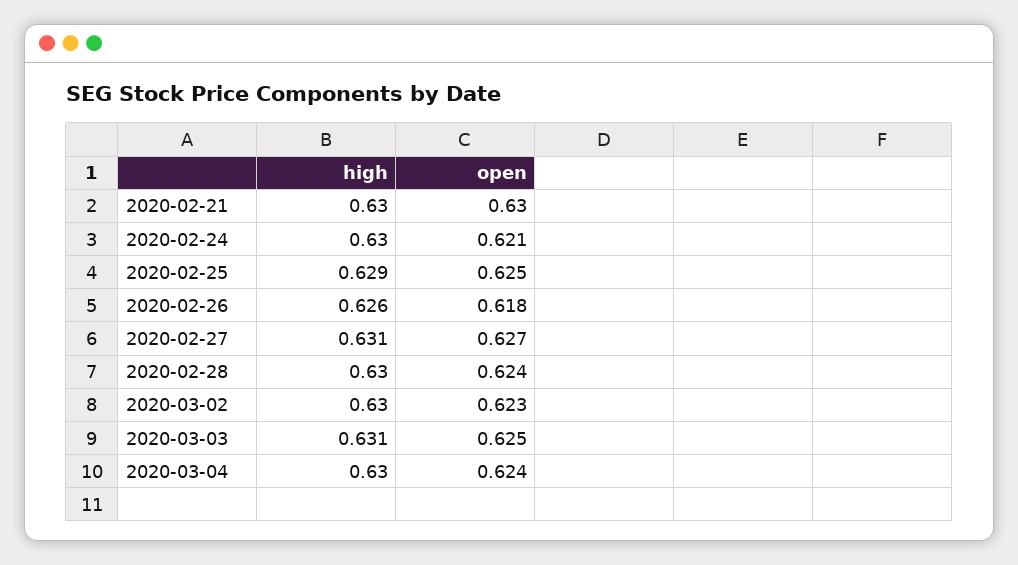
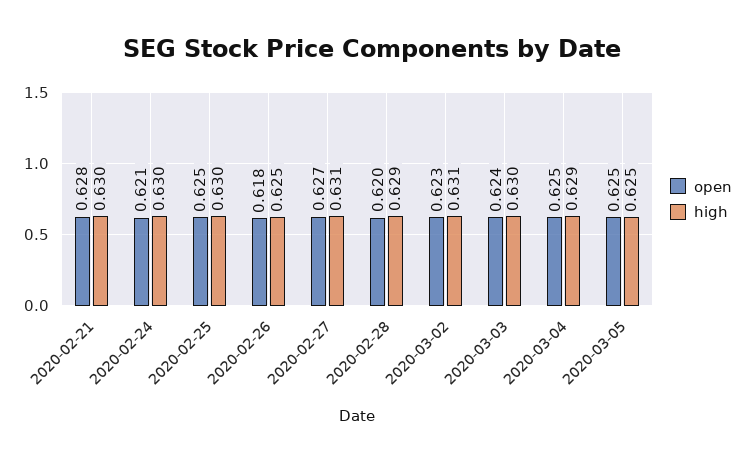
open, 2020-02-21: 0.63 -> 0.628
high, 2020-02-25: 0.629 -> 0.63
high, 2020-02-26: 0.626 -> 0.625
high, 2020-02-28: 0.63 -> 0.629
open, 2020-02-28: 0.624 -> 0.62
high, 2020-03-02: 0.63 -> 0.631
high, 2020-03-03: 0.631 -> 0.63
open, 2020-03-03: 0.625 -> 0.624
high, 2020-03-04: 0.63 -> 0.629
open, 2020-03-04: 0.624 -> 0.625
open, 2020-03-05: none -> 0.625
high, 2020-03-05: none -> 0.625

